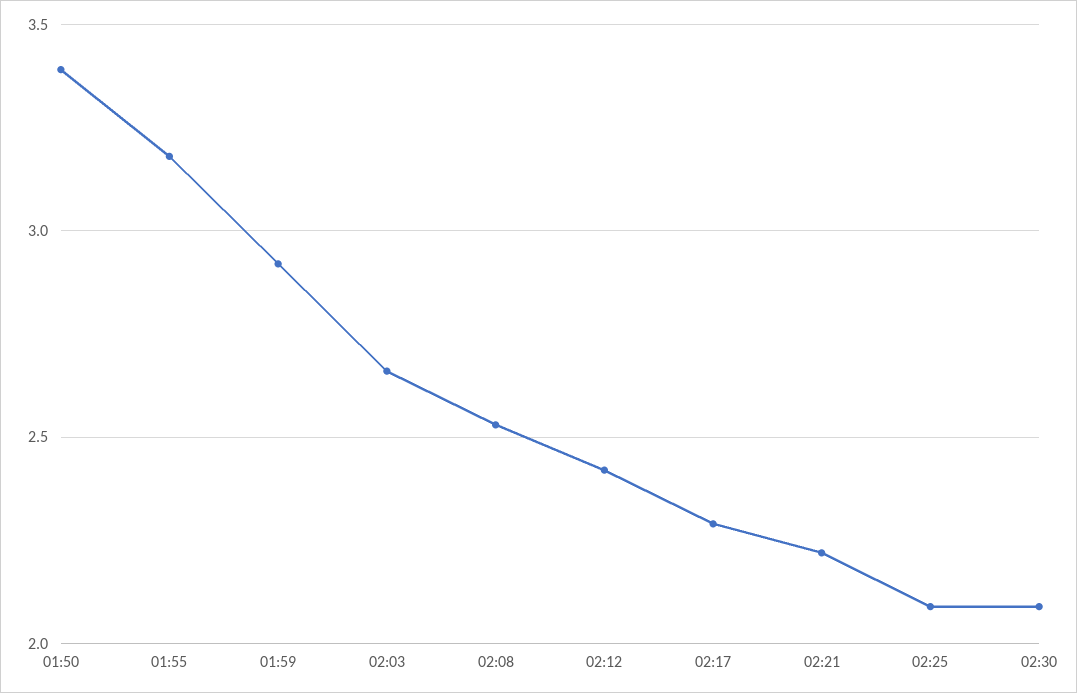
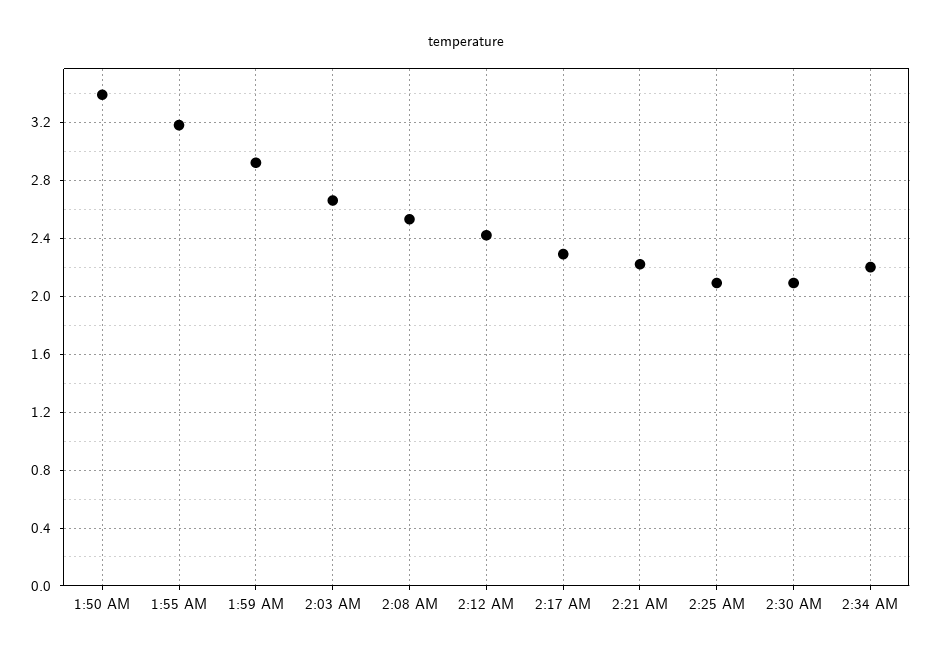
2:34 AM: none -> 2.2

